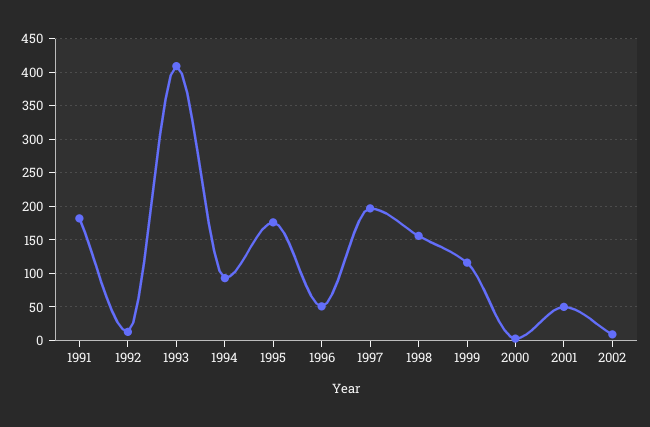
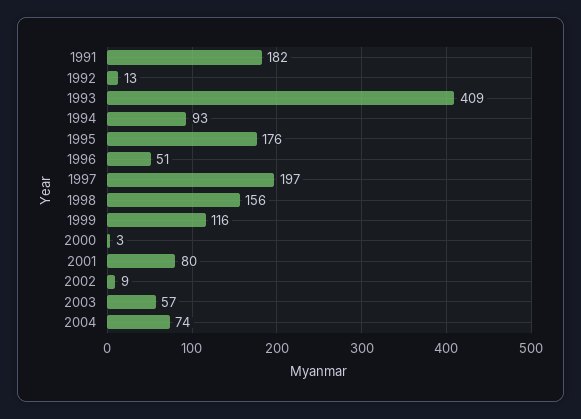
2001: 50 -> 80
2003: none -> 57
2004: none -> 74

